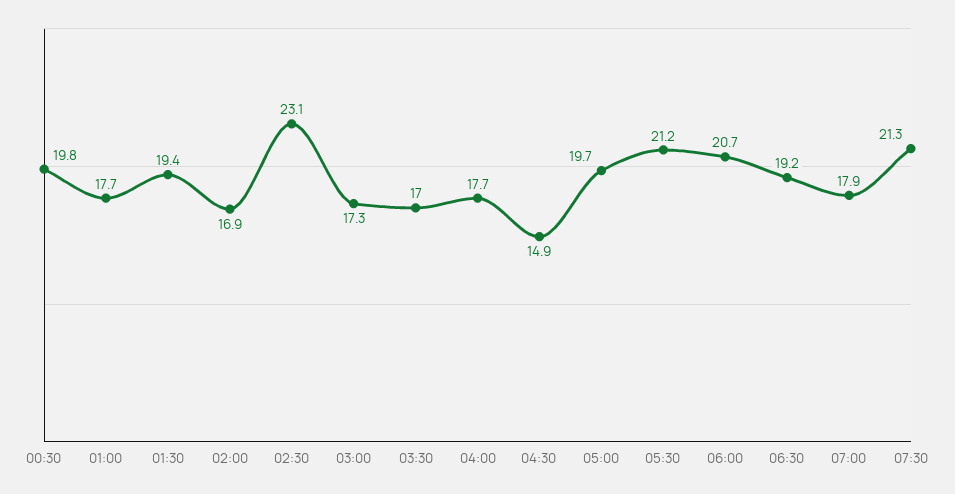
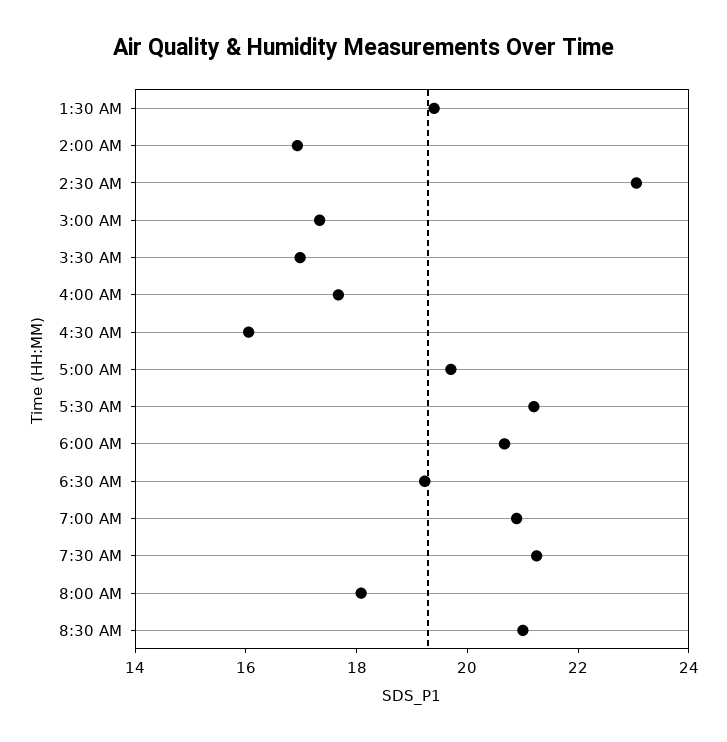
00:30: 19.8 -> none
01:00: 17.7 -> none
04:30: 14.9 -> 16
07:00: 17.9 -> 21
8:00 AM: none -> 18
8:30 AM: none -> 21

